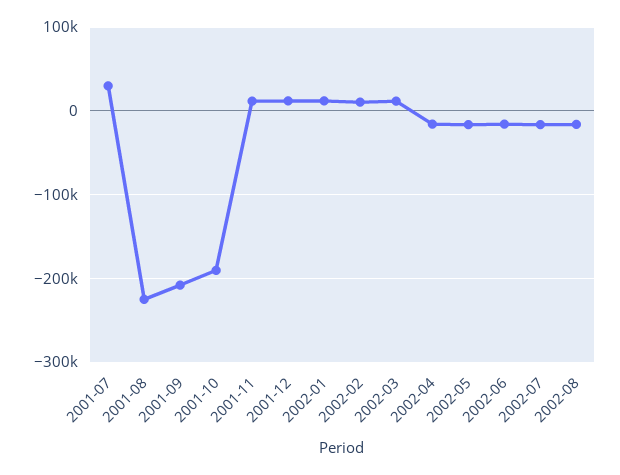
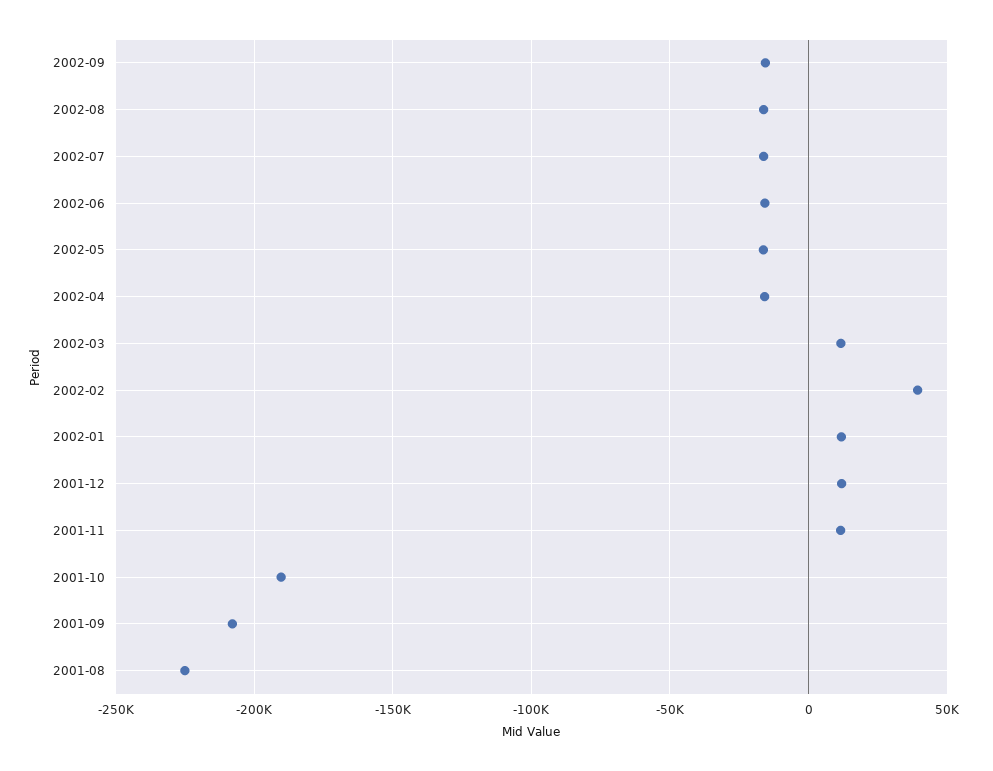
2001-07: 30000 -> none
2002-02: 10000 -> 40000
2002-09: none -> -15000

